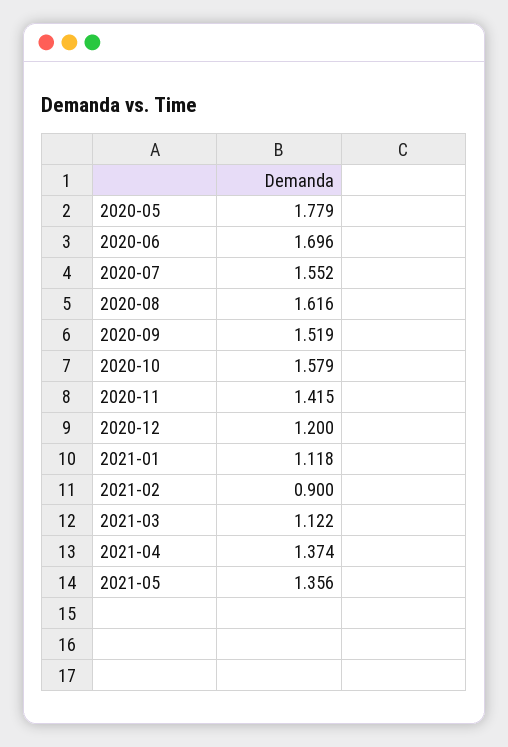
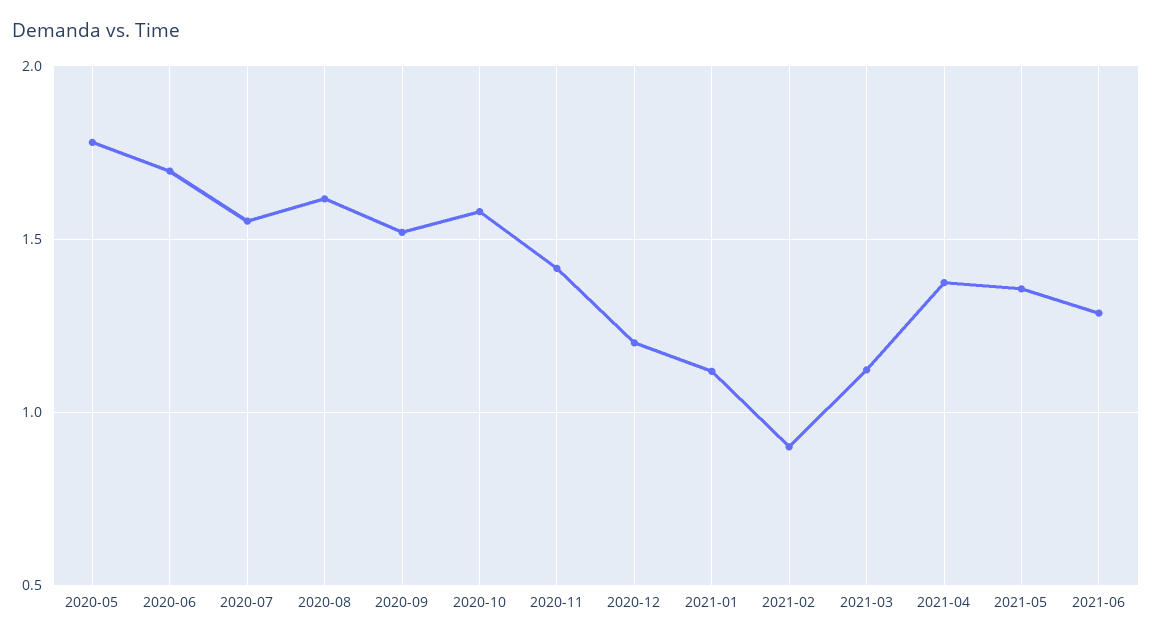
2021-06: none -> 1.3

